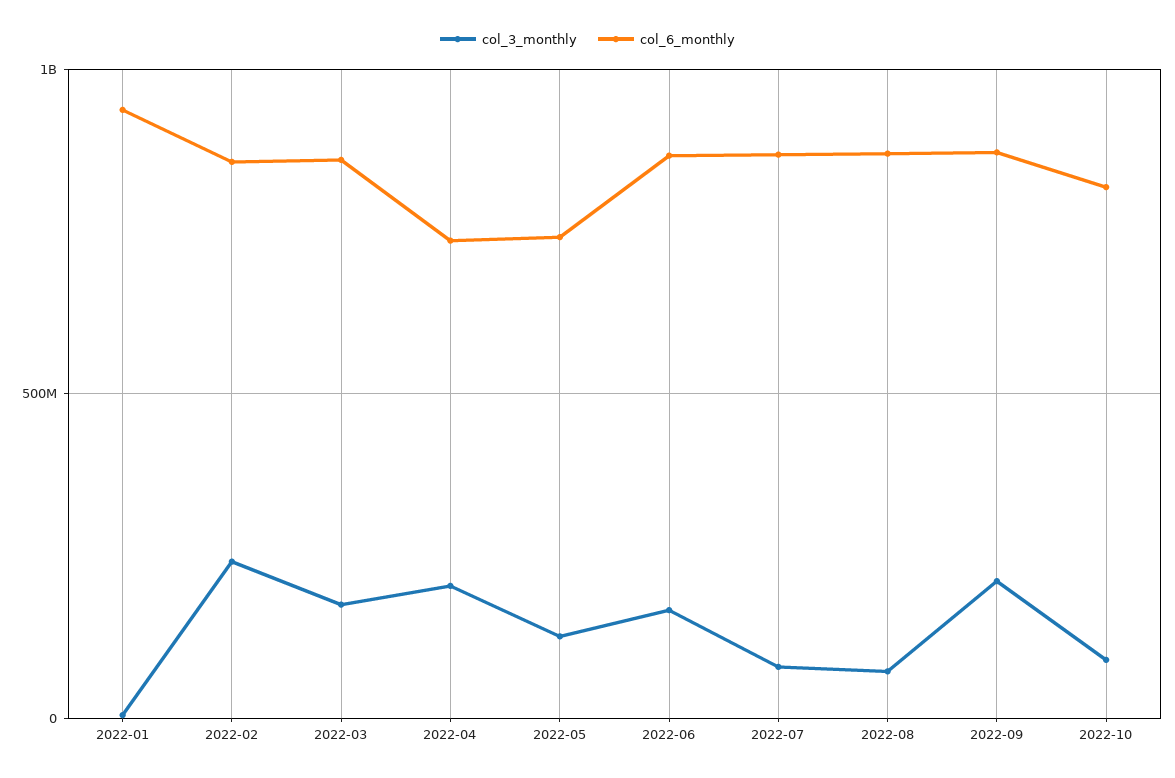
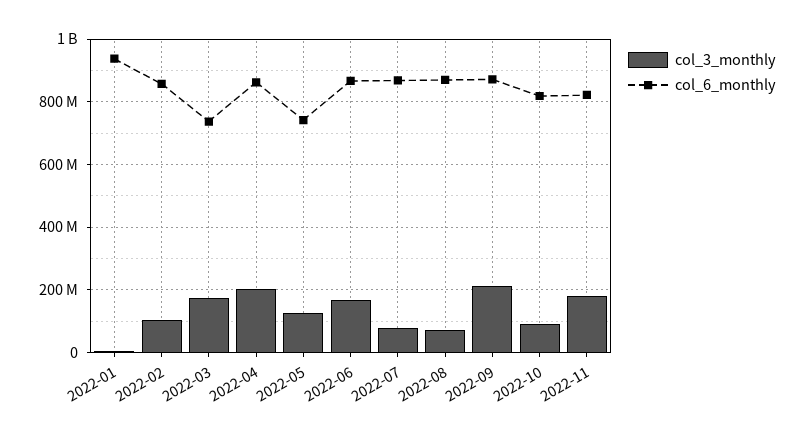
col_3_monthly, 2022-02: 250000000 -> 100000000
col_6_monthly, 2022-03: 850000000 -> 740000000
col_6_monthly, 2022-04: 750000000 -> 860000000
col_3_monthly, 2022-11: none -> 180000000
col_6_monthly, 2022-11: none -> 820000000

